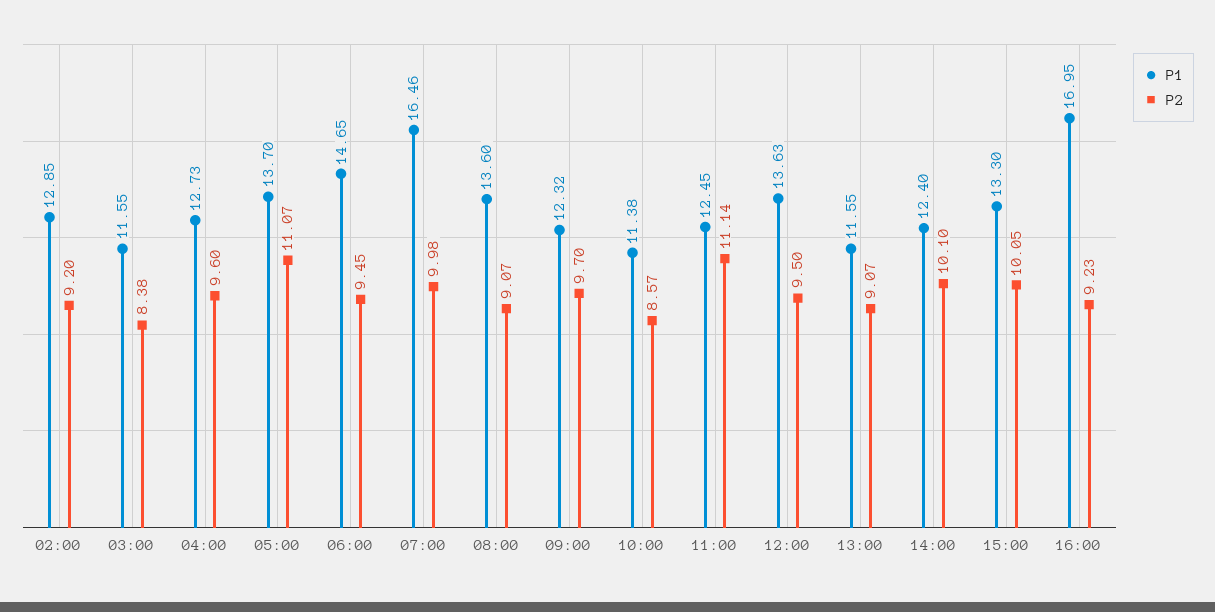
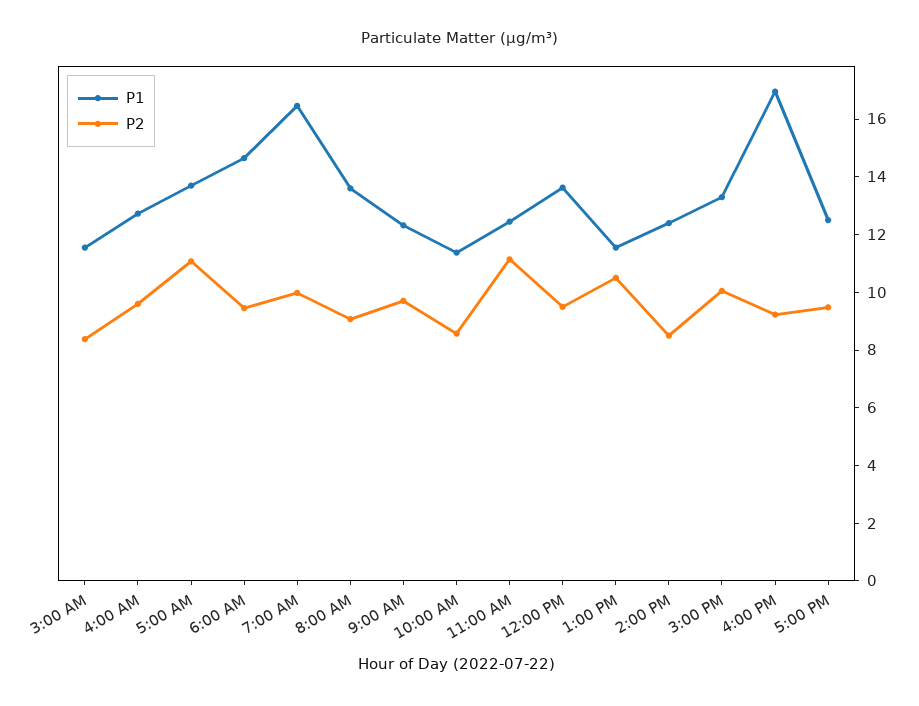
P1, 02:00: 12.85 -> none
P2, 02:00: 9.2 -> none
P2, 13:00: 9.07 -> 10.5
P2, 14:00: 10.1 -> 8.5
P1, 5:00 PM: none -> 12.5
P2, 5:00 PM: none -> 9.5

